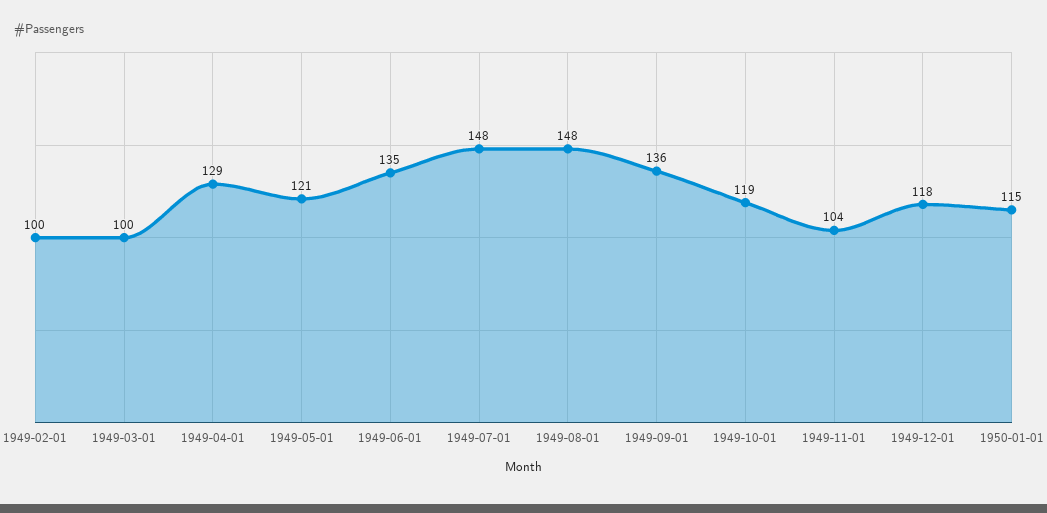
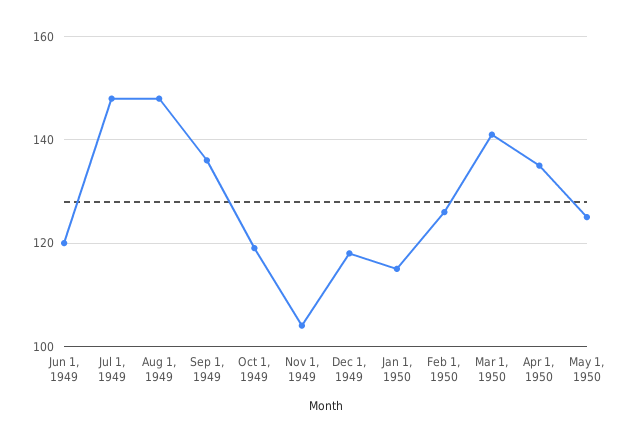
1949-02-01: 100 -> none
1949-03-01: 100 -> none
1949-04-01: 129 -> none
1949-05-01: 121 -> none
1949-06-01: 135 -> 120
Feb 1, 1950: none -> 125
Mar 1, 1950: none -> 140
Apr 1, 1950: none -> 135
May 1, 1950: none -> 125

